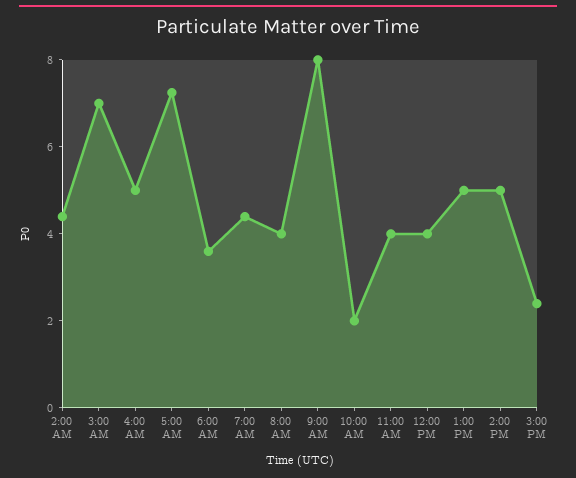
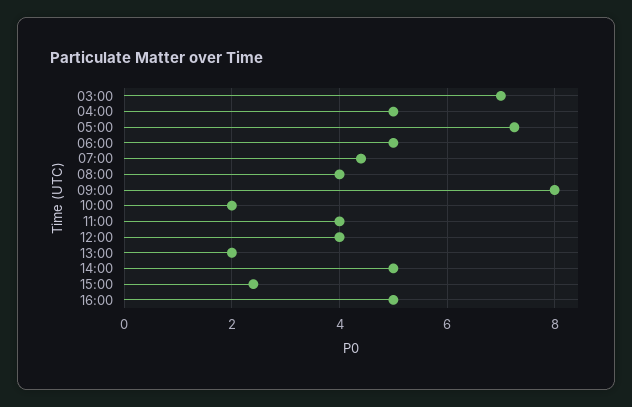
2:00 AM: 4.5 -> none
6:00 AM: 3.5 -> 5
1:00 PM: 5 -> 2
16:00: none -> 5

